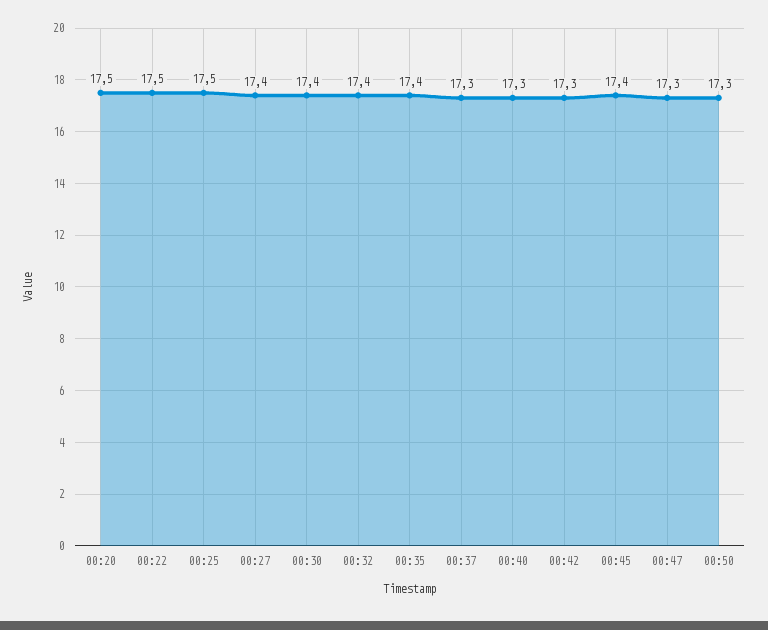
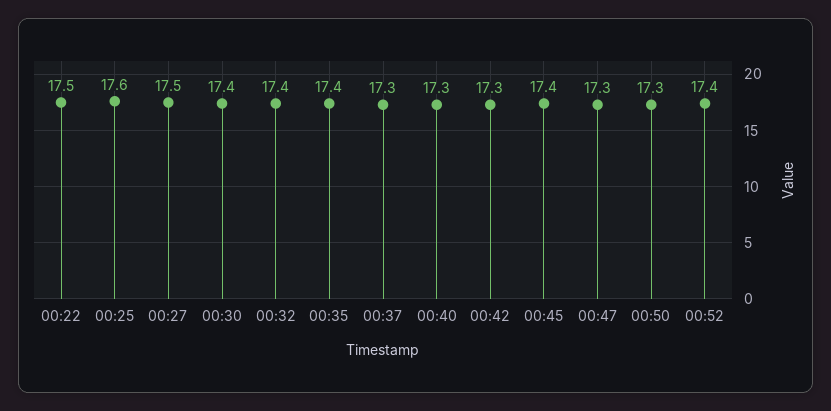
00:20: 17.5 -> none
00:25: 17.5 -> 17.6
00:27: 17.4 -> 17.5
00:52: none -> 17.4

